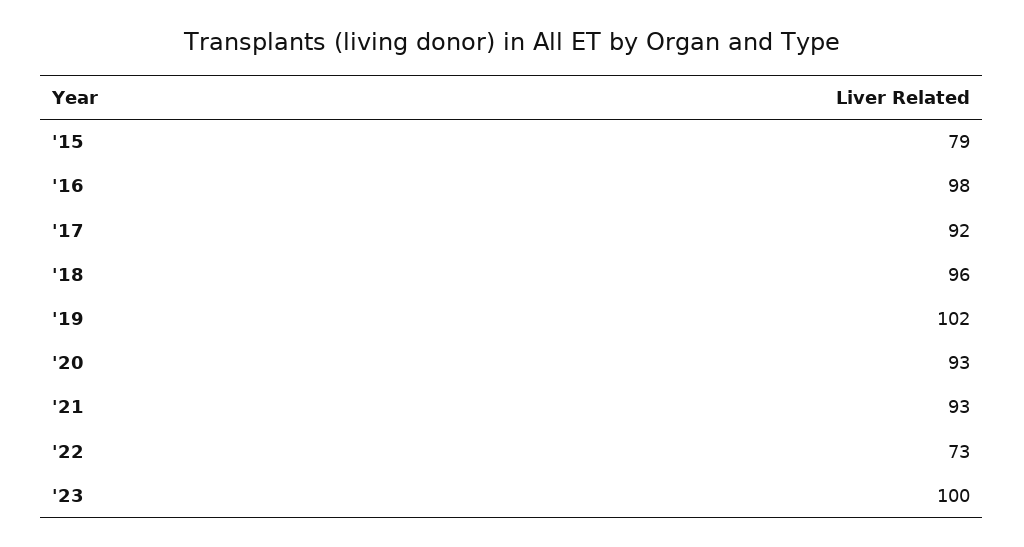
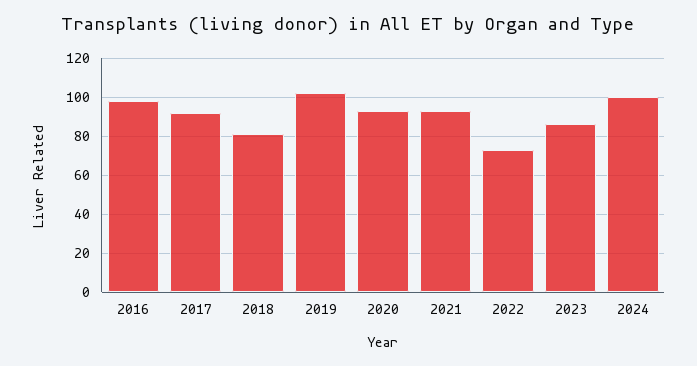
'15: 79 -> none
'18: 96 -> 80
'23: 100 -> 85
2024: none -> 100

